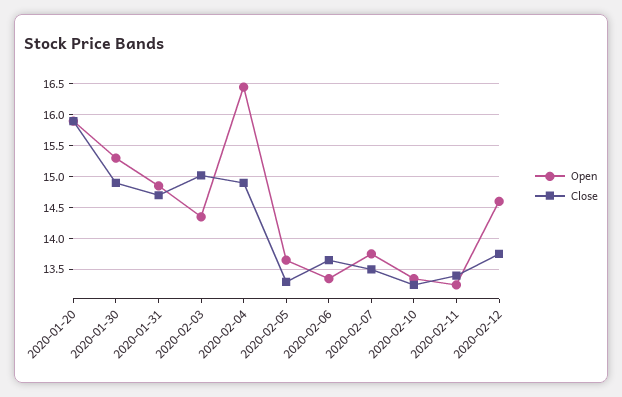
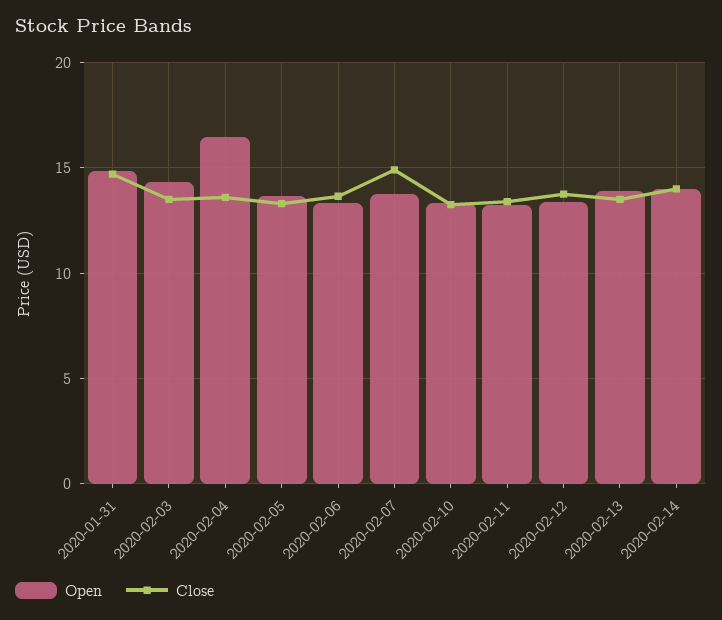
Open, 2020-01-20: 15.9 -> none
Close, 2020-01-20: 15.9 -> none
Open, 2020-01-30: 15.3 -> none
Close, 2020-01-30: 14.9 -> none
Close, 2020-02-03: 15 -> 13.5
Close, 2020-02-04: 14.9 -> 13.5
Close, 2020-02-07: 13.5 -> 15
Open, 2020-02-12: 14.6 -> 13.5
Open, 2020-02-13: none -> 14
Close, 2020-02-13: none -> 13.5
Open, 2020-02-14: none -> 14
Close, 2020-02-14: none -> 14

